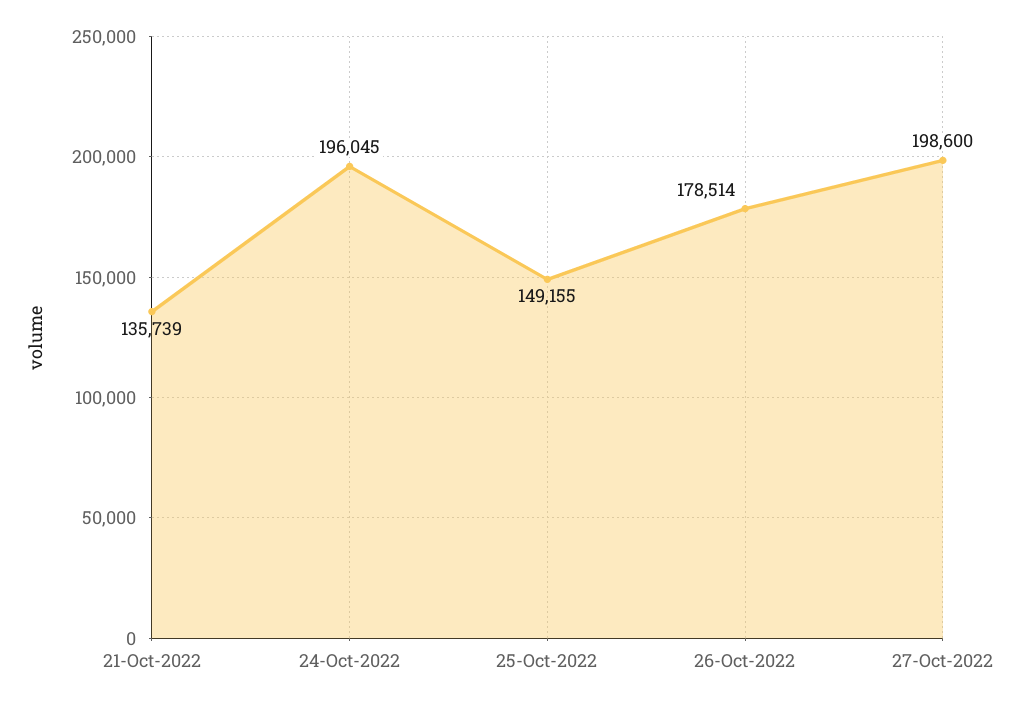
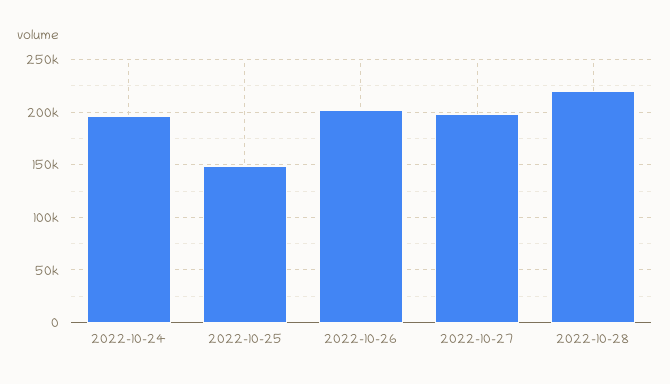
21-Oct-2022: 135739 -> none
26-Oct-2022: 178514 -> 200000
2022-10-28: none -> 220000

